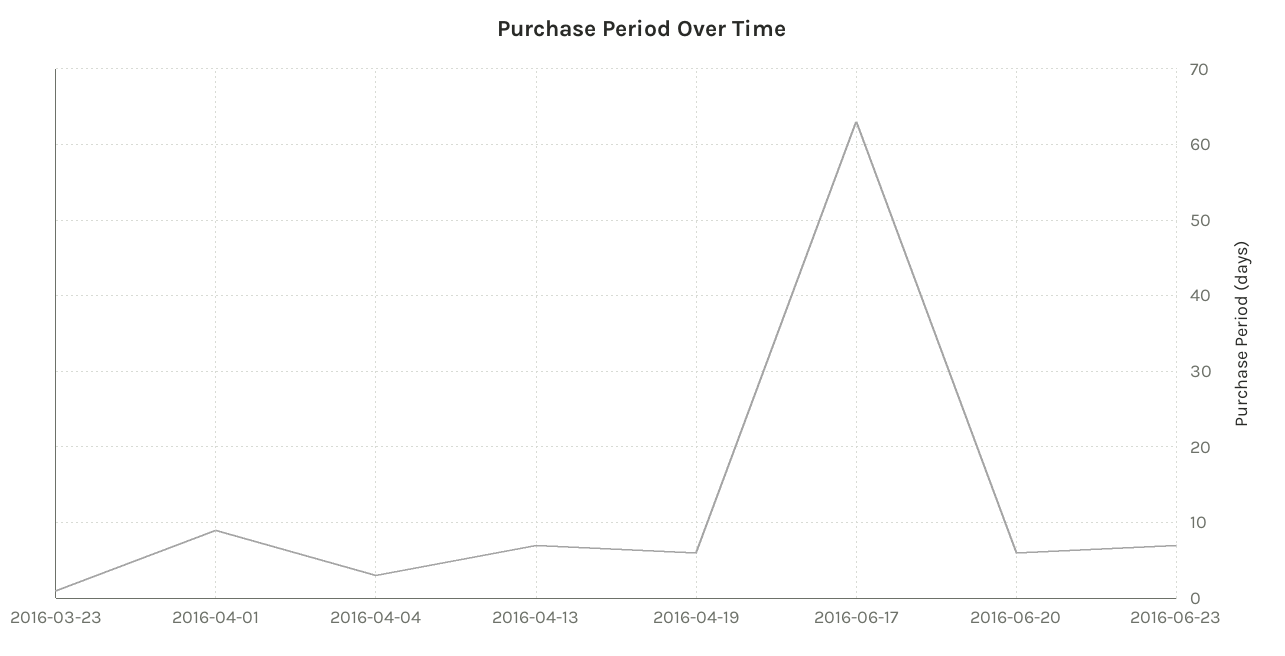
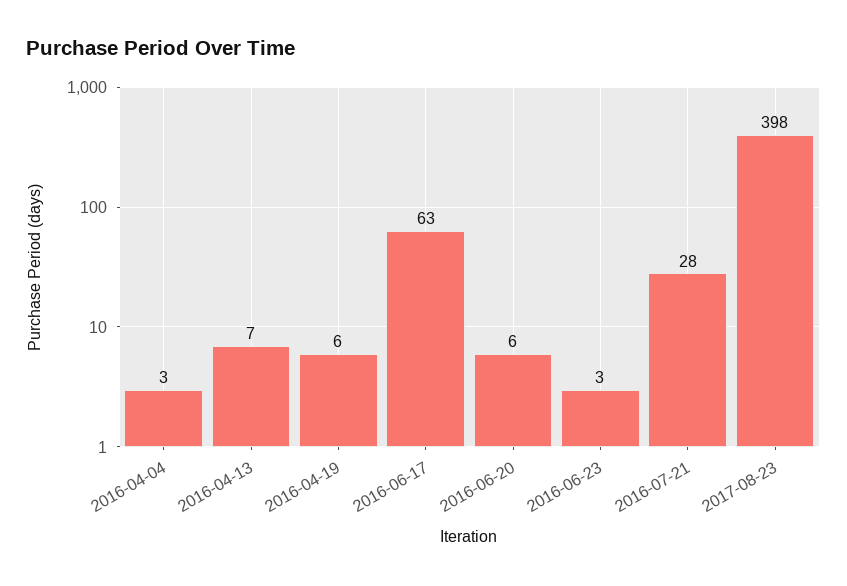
2016-03-23: 1 -> none
2016-04-01: 9 -> none
2016-06-23: 7 -> 3
2016-07-21: none -> 28
2017-08-23: none -> 398

